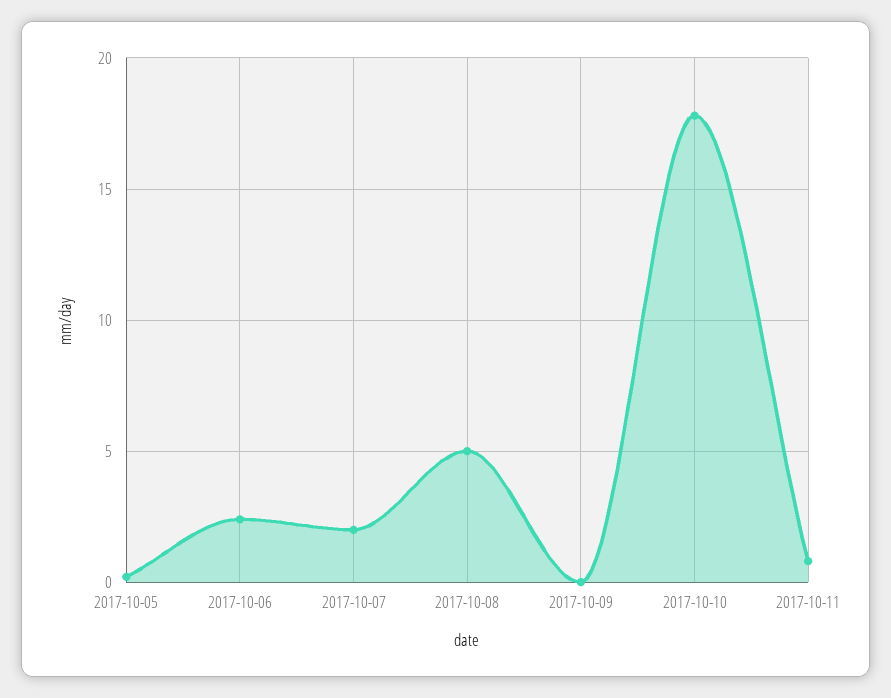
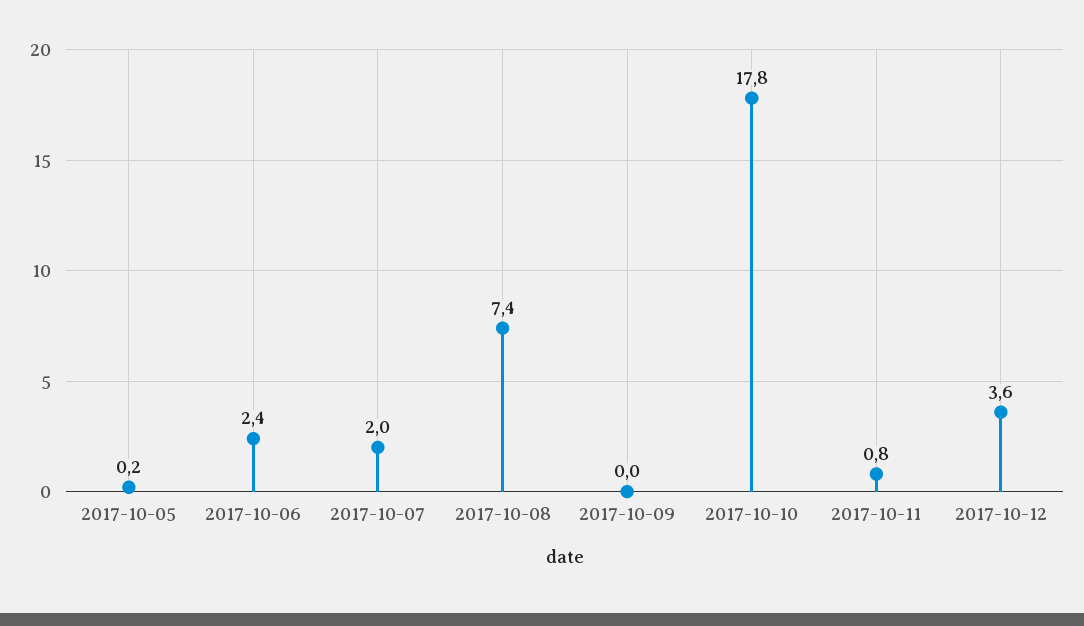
2017-10-08: 5 -> 7.4
2017-10-12: none -> 3.6

